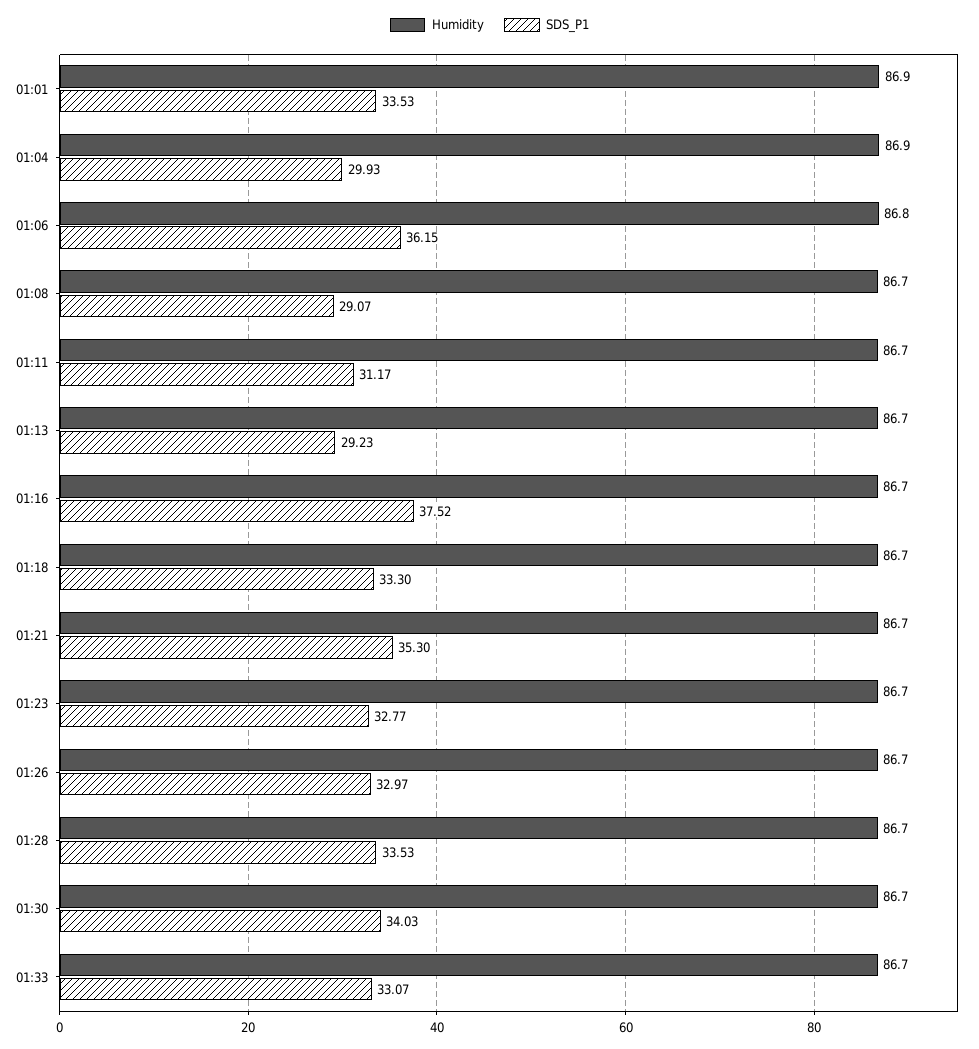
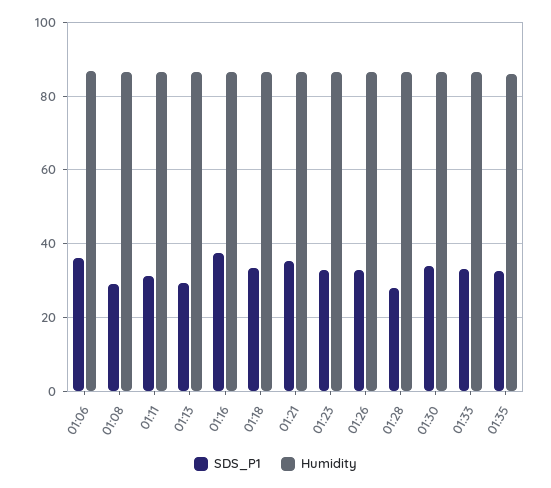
Humidity, 01:01: 86.9 -> none
SDS_P1, 01:01: 33.53 -> none
Humidity, 01:04: 86.9 -> none
SDS_P1, 01:04: 29.93 -> none
SDS_P1, 01:28: 33.53 -> 28
SDS_P1, 01:35: none -> 32
Humidity, 01:35: none -> 86

